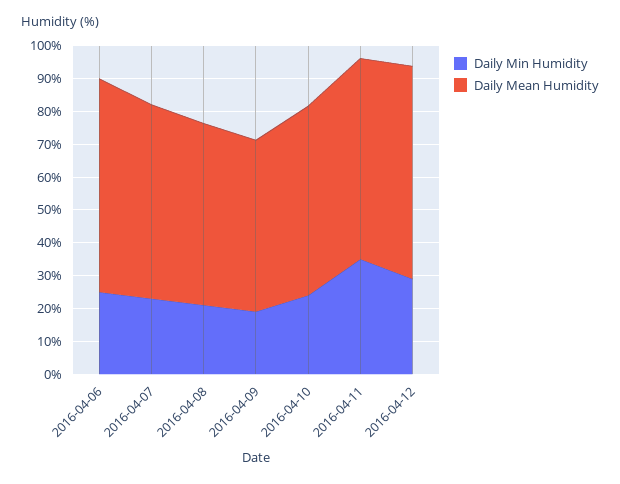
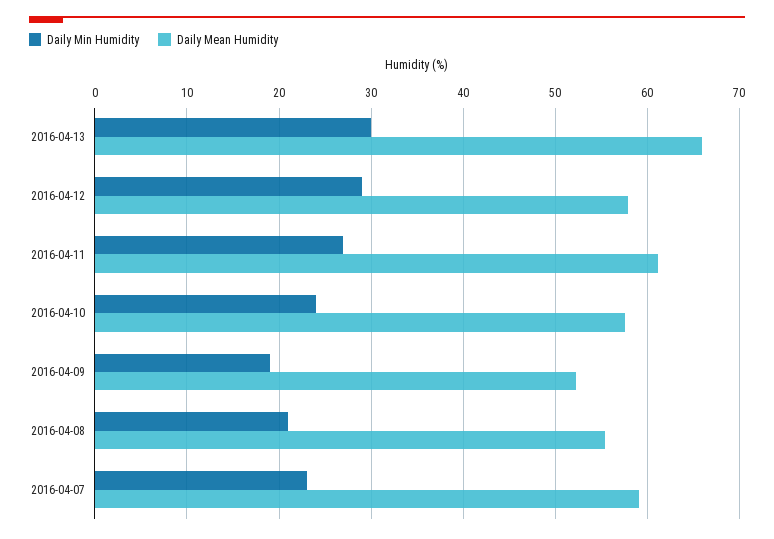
Daily Min Humidity, 2016-04-06: 25 -> none
Daily Mean Humidity, 2016-04-06: 65 -> none
Daily Min Humidity, 2016-04-11: 35 -> 27
Daily Mean Humidity, 2016-04-12: 65 -> 58
Daily Min Humidity, 2016-04-13: none -> 30
Daily Mean Humidity, 2016-04-13: none -> 66

